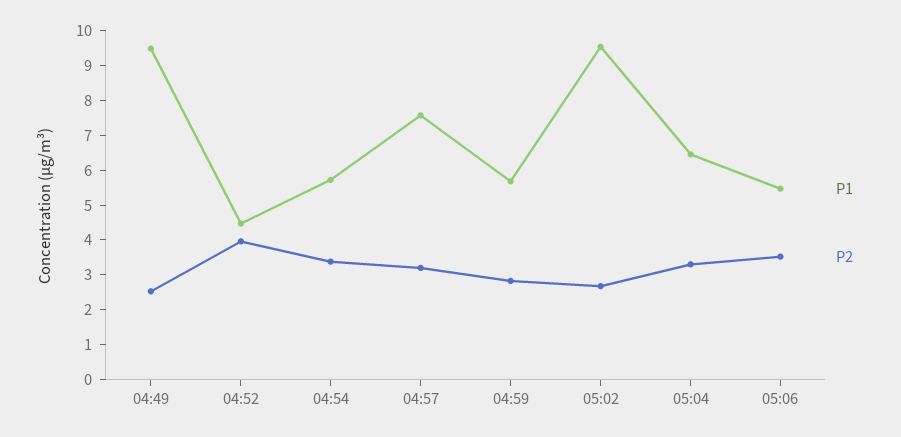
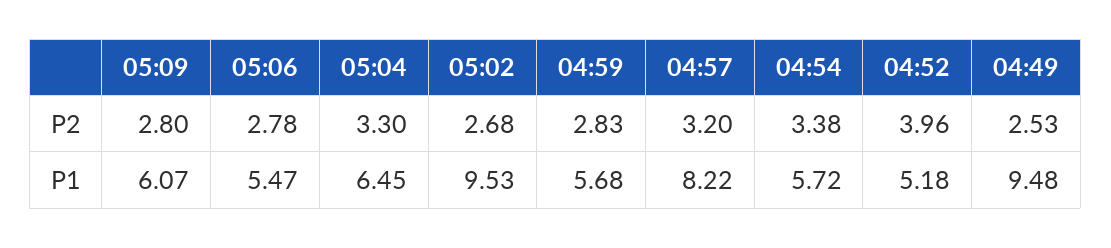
P1, 04:52: 4.5 -> 5.18
P1, 04:57: 7.5 -> 8.22
P2, 05:06: 3.5 -> 2.78
P2, 05:09: none -> 2.8
P1, 05:09: none -> 6.07

